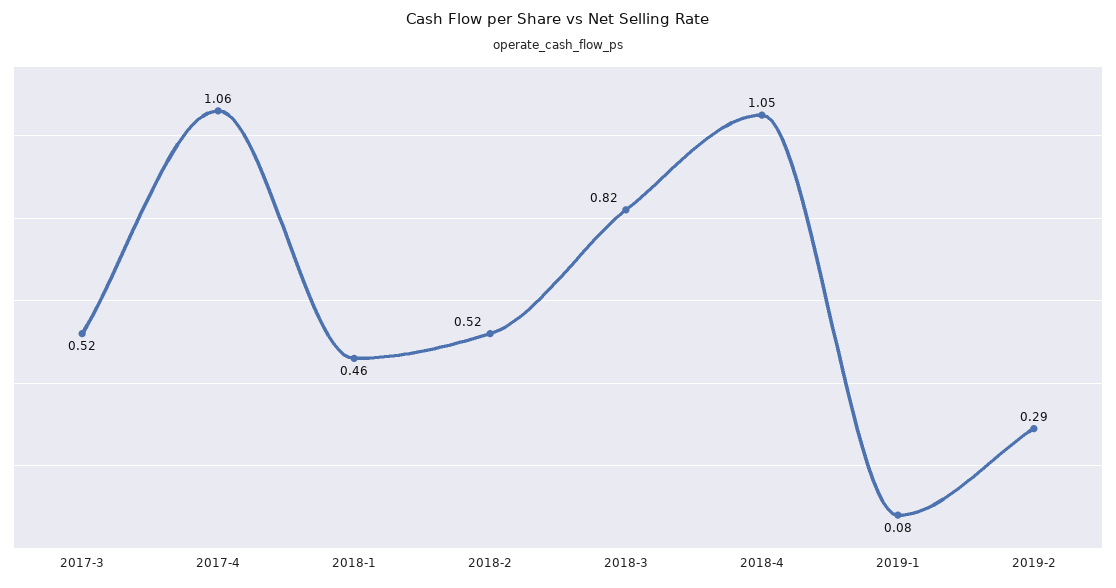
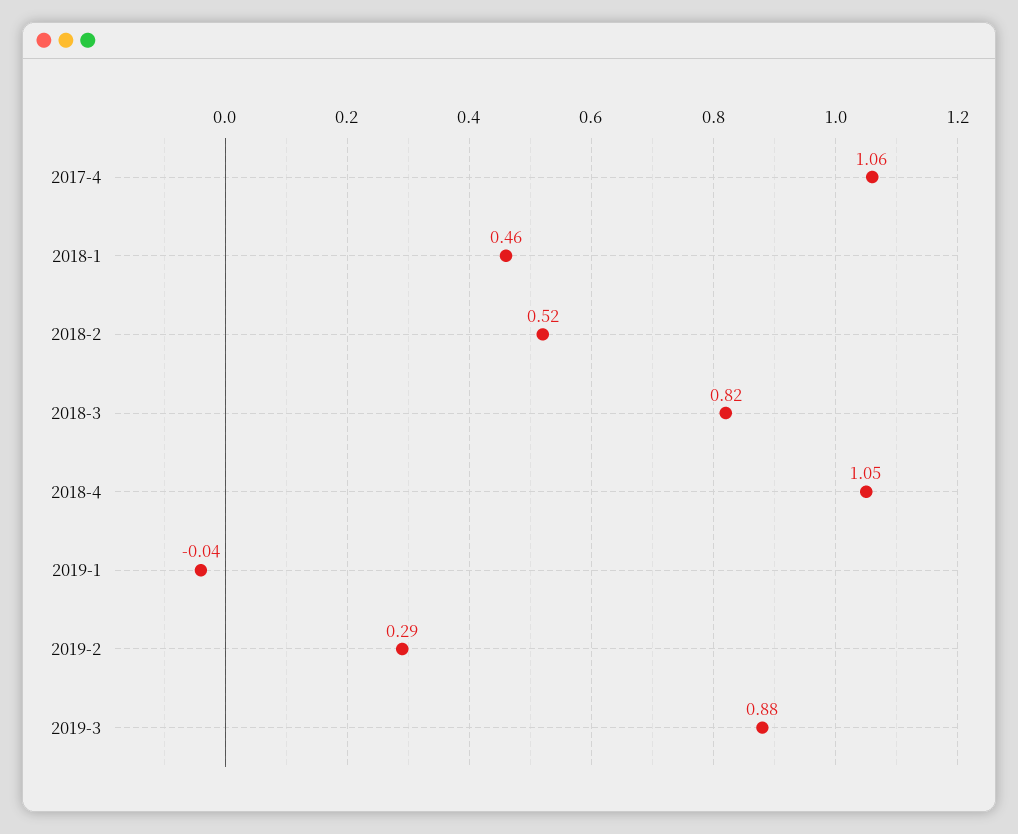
2017-3: 0.52 -> none
2019-1: 0.08 -> -0.04
2019-3: none -> 0.88

